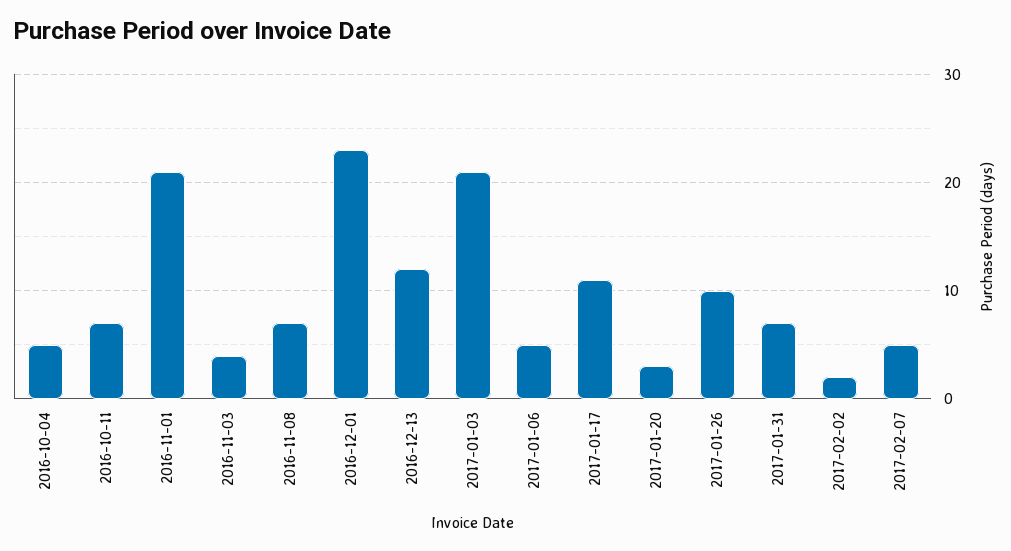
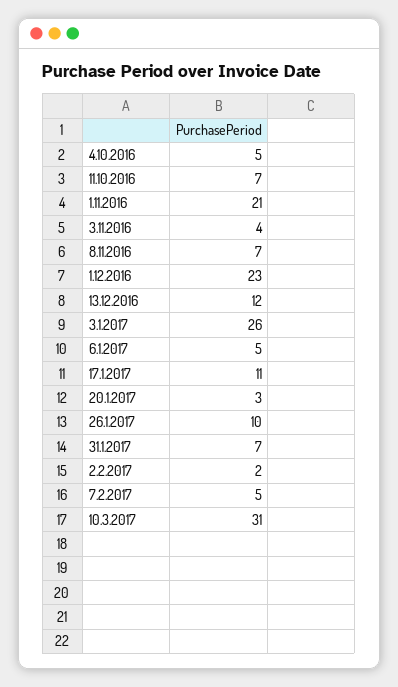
2017-01-03: 21 -> 26
10.3.2017: none -> 31

